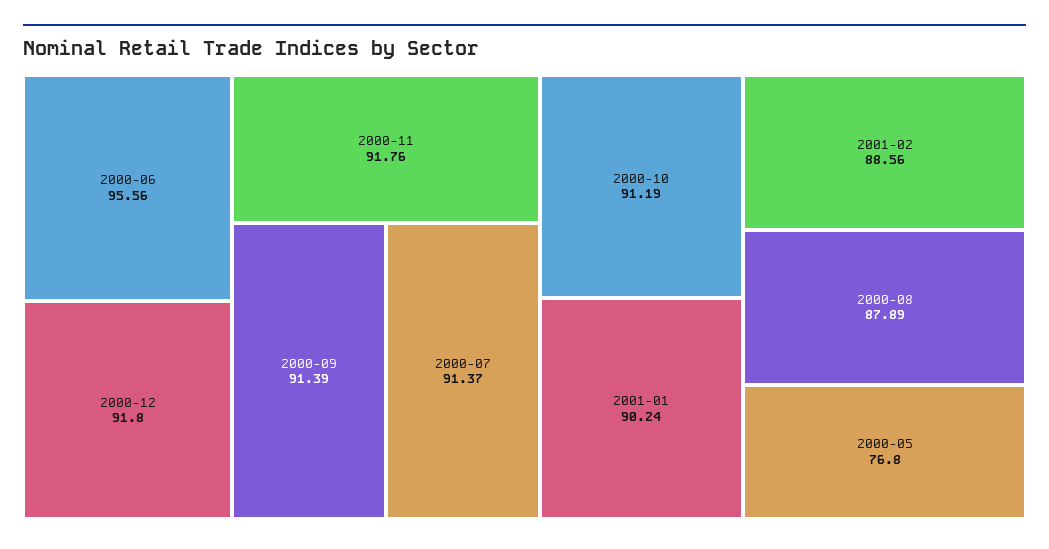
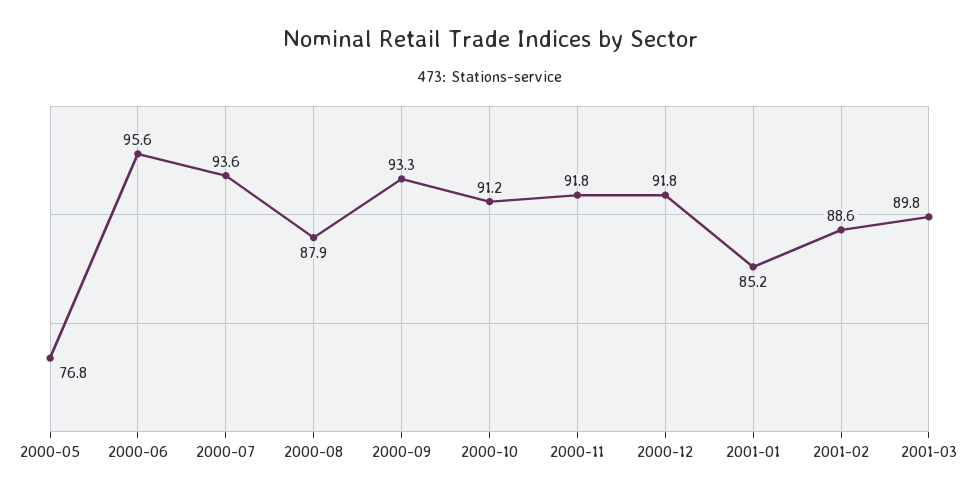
2000-09: 91.39 -> 93.3
2000-07: 91.37 -> 93.6
2001-01: 90.24 -> 85.2
2001-03: none -> 89.8

